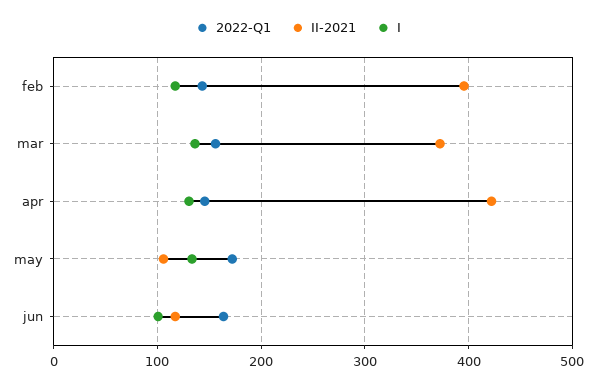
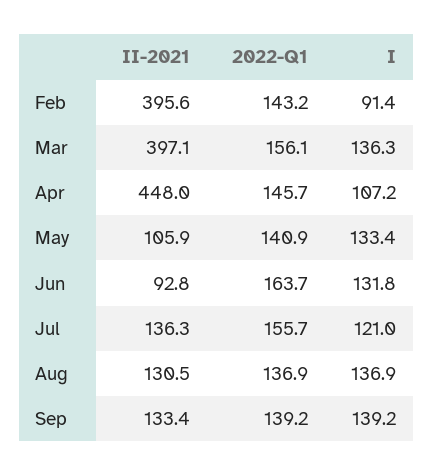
I, feb: 120 -> 91.4
II-2021, mar: 370 -> 397.1
II-2021, apr: 420 -> 448
I, apr: 130 -> 107.2
2022-Q1, may: 170 -> 140.9
II-2021, jun: 120 -> 92.8
I, jun: 100 -> 131.8
II-2021, Jul: none -> 136.3
2022-Q1, Jul: none -> 155.7
I, Jul: none -> 121
II-2021, Aug: none -> 130.5
2022-Q1, Aug: none -> 136.9
I, Aug: none -> 136.9
II-2021, Sep: none -> 133.4
2022-Q1, Sep: none -> 139.2
I, Sep: none -> 139.2

